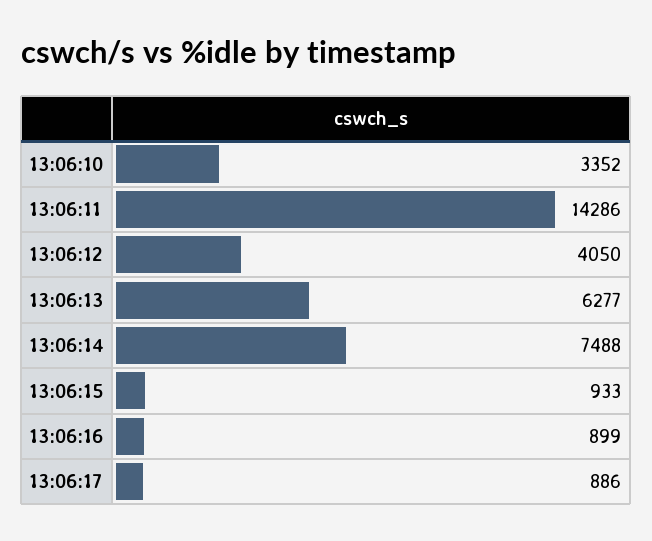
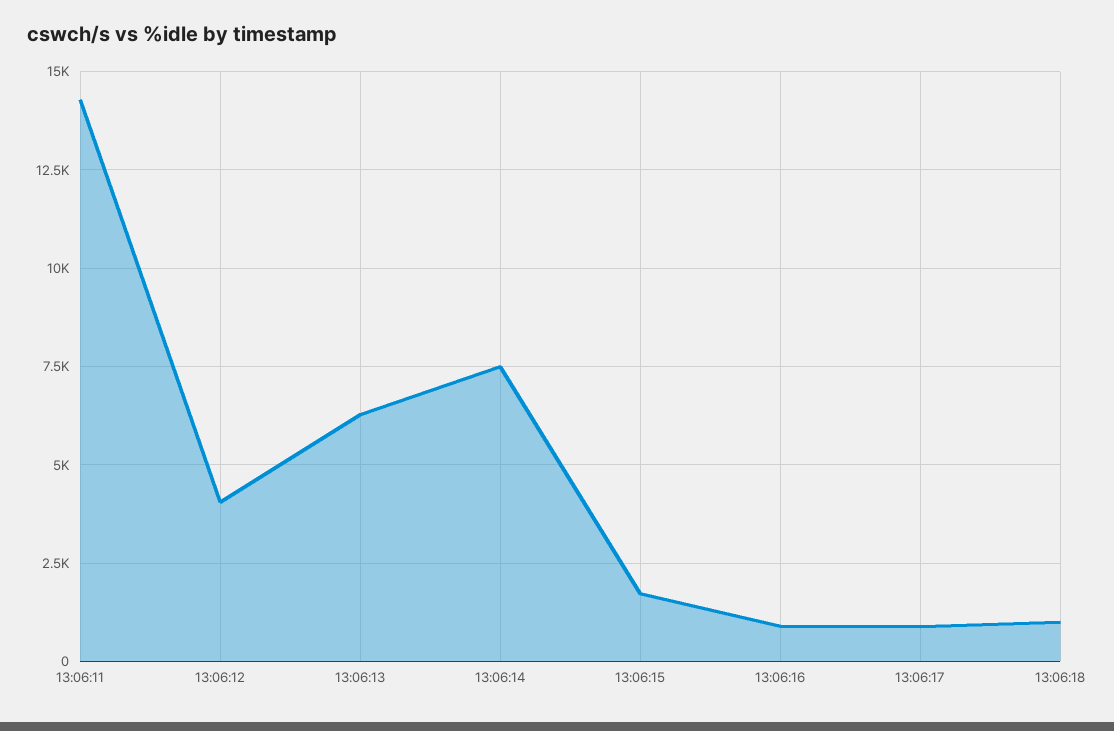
13:06:10: 3352 -> none
13:06:15: 933 -> 1750
13:06:18: none -> 1000

